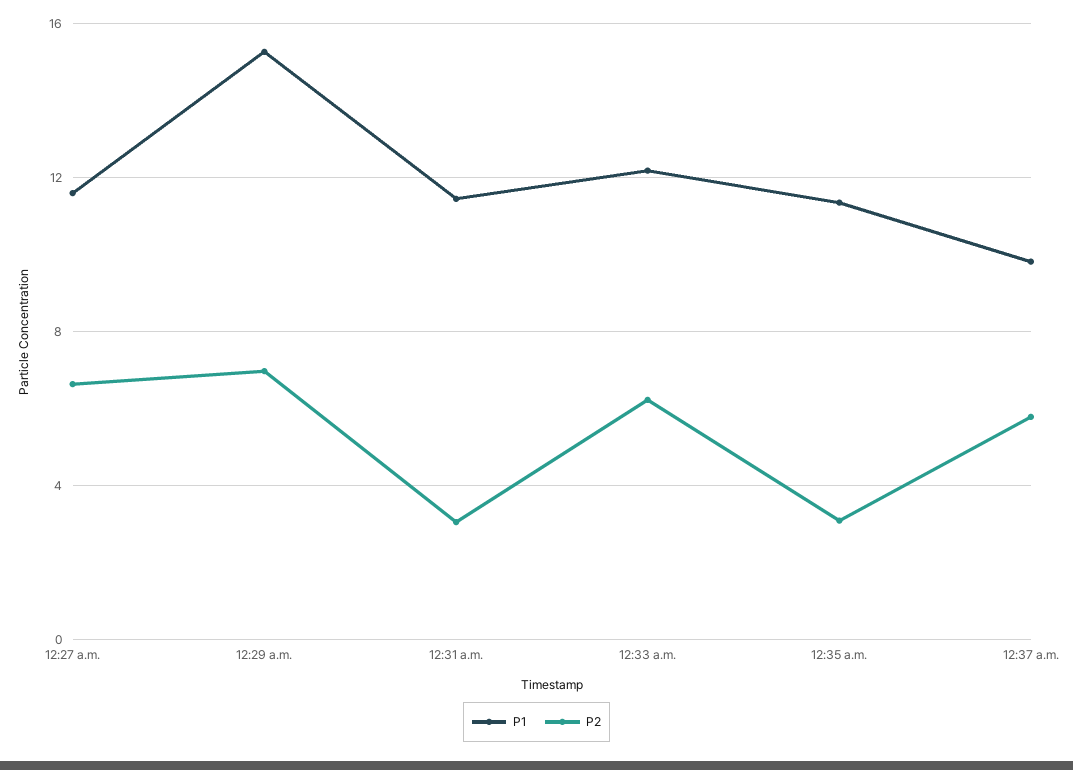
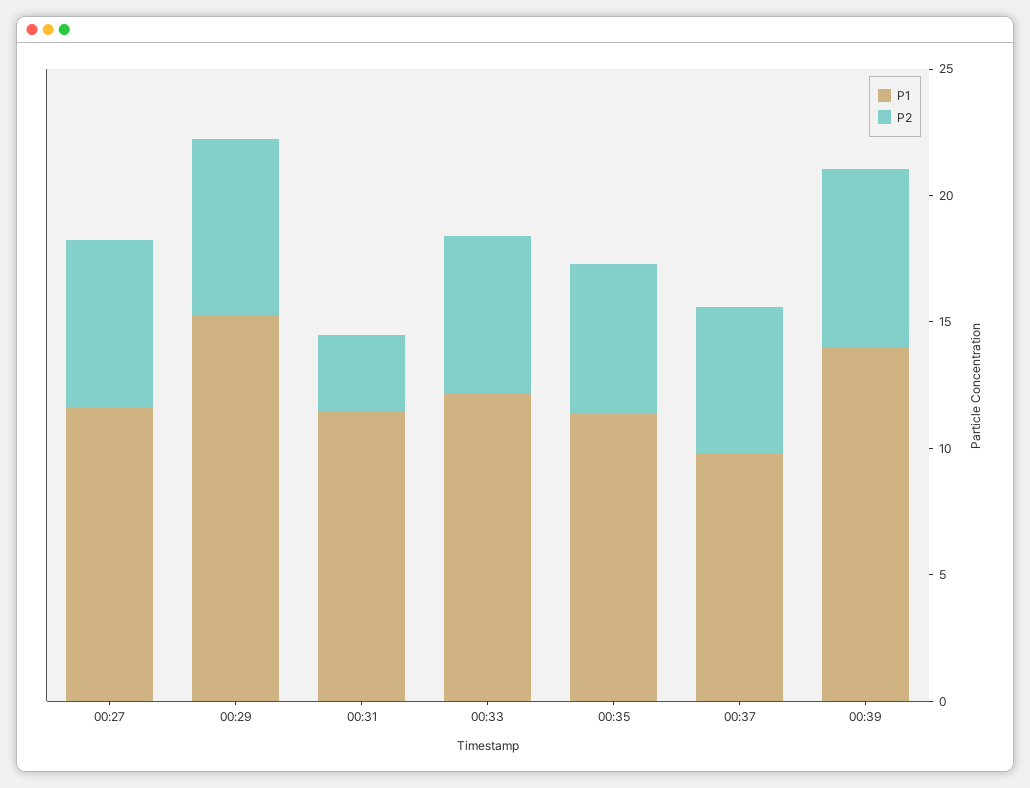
P2, 12:35 a.m.: 3 -> 6
P1, 00:39: none -> 14
P2, 00:39: none -> 7

